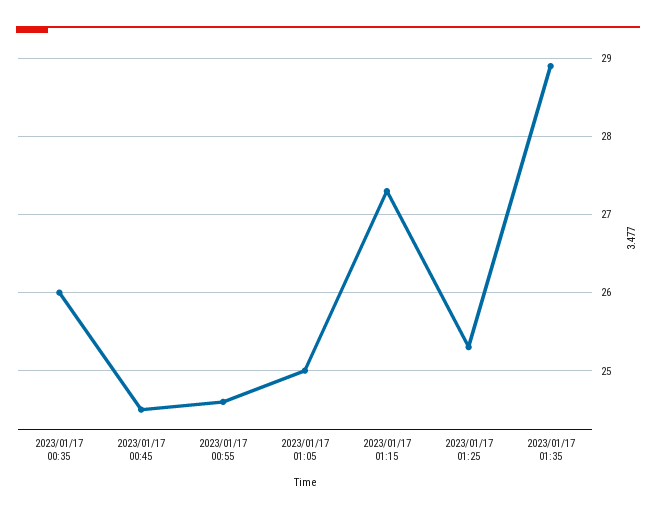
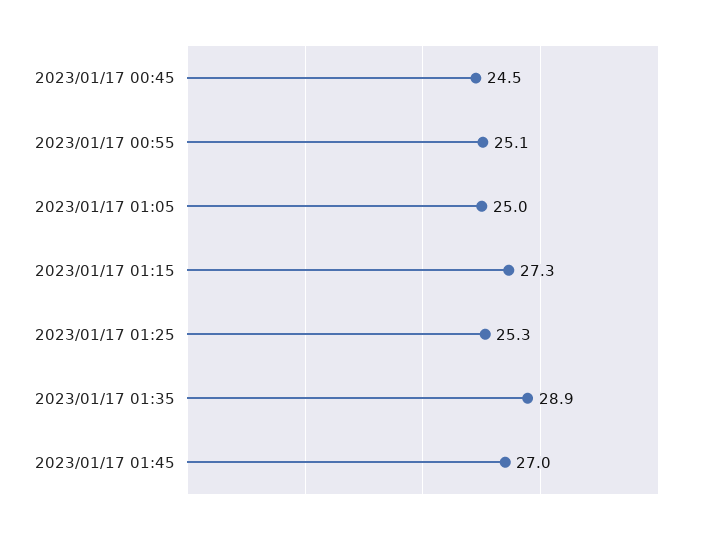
2023/01/17 00:35: 26 -> none
2023/01/17 00:55: 24.6 -> 25.1
2023/01/17 01:45: none -> 27

